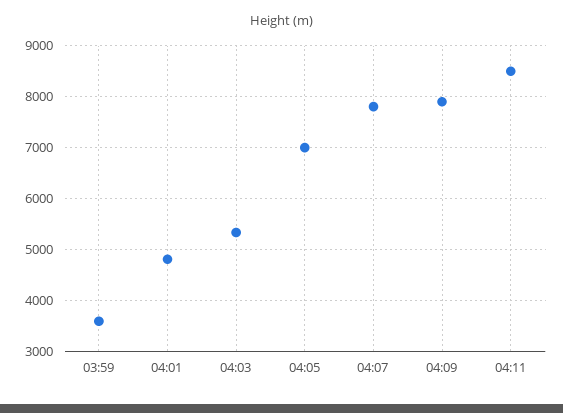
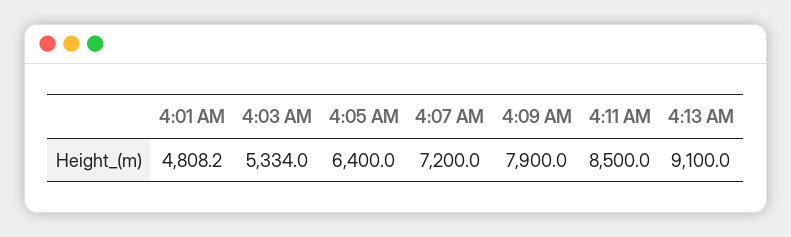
03:59: 3600 -> none
04:05: 7000 -> 6400
04:07: 7800 -> 7200
4:13 AM: none -> 9100

